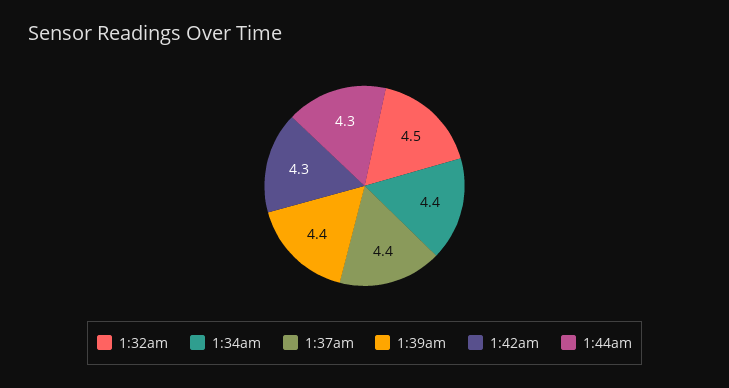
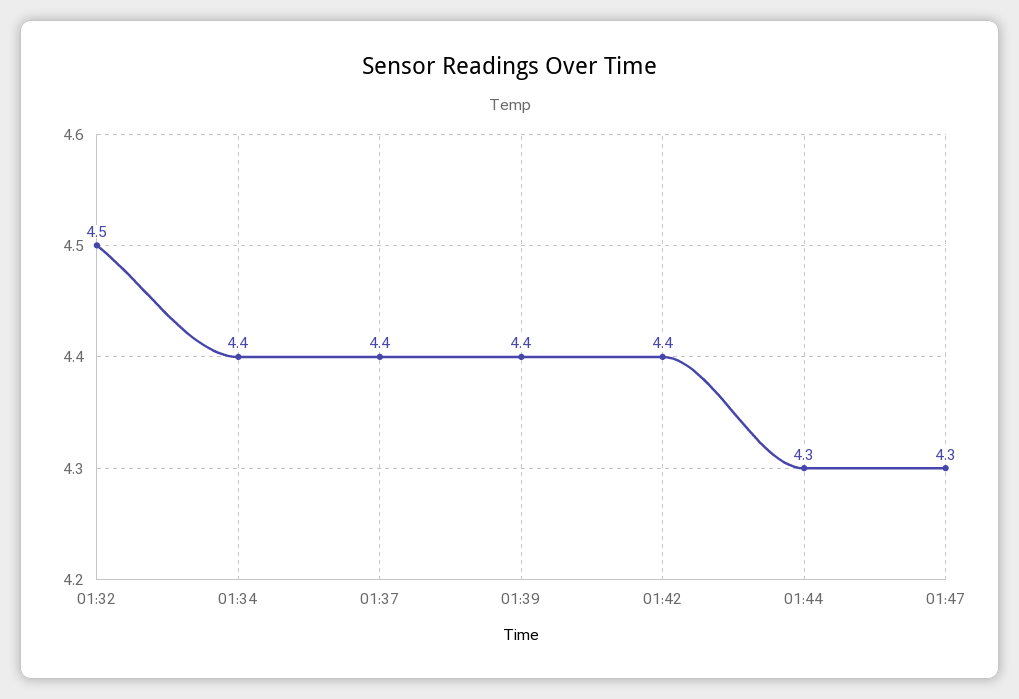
1:42am: 4.3 -> 4.4
01:47: none -> 4.3

